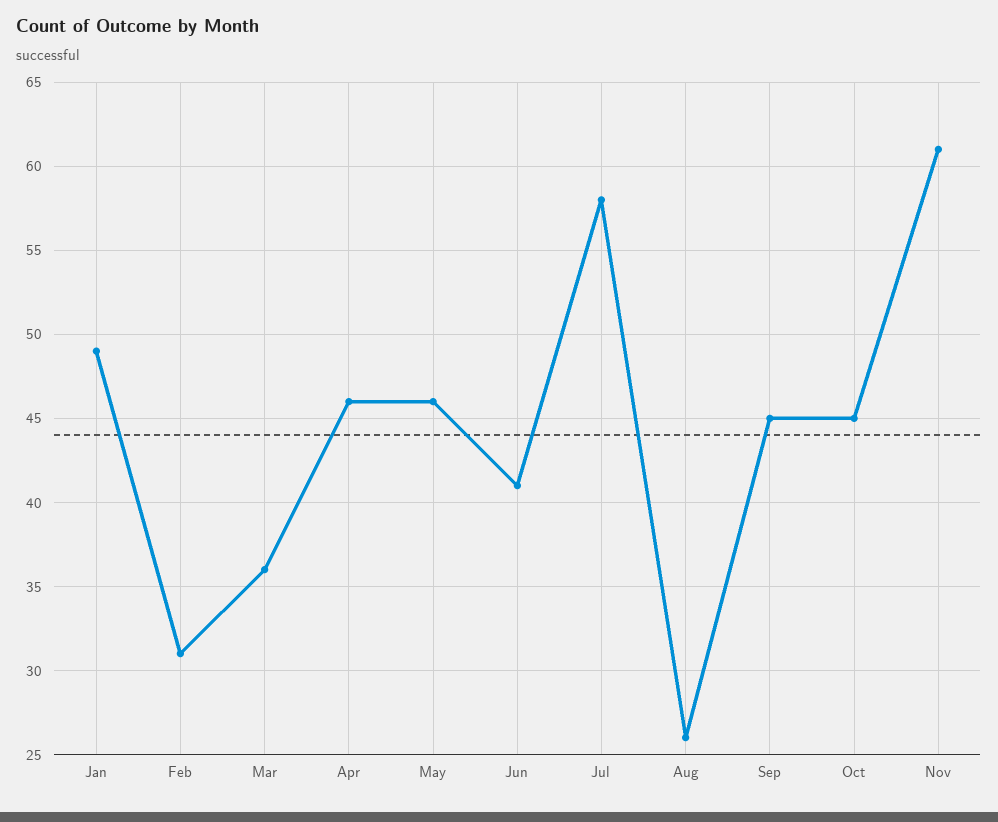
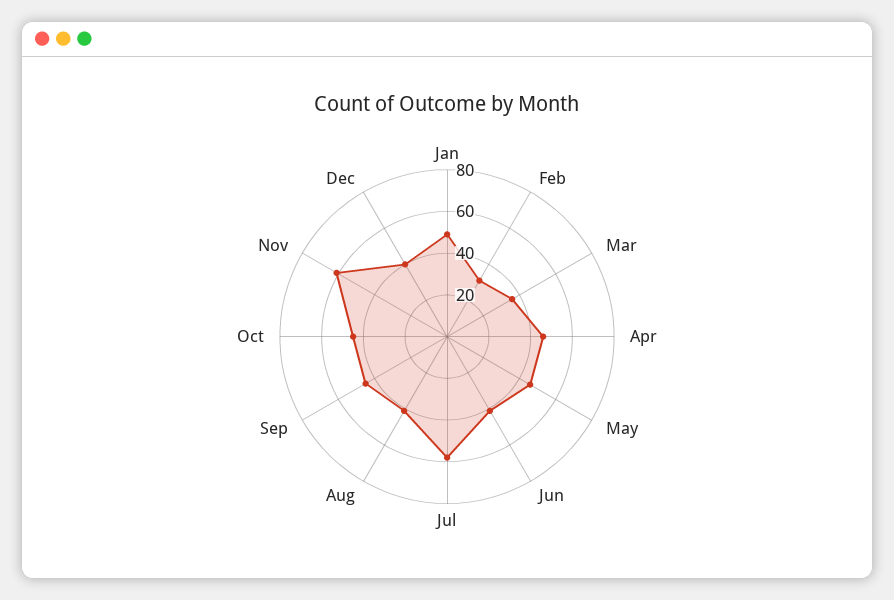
Aug: 26 -> 40
Dec: none -> 40

